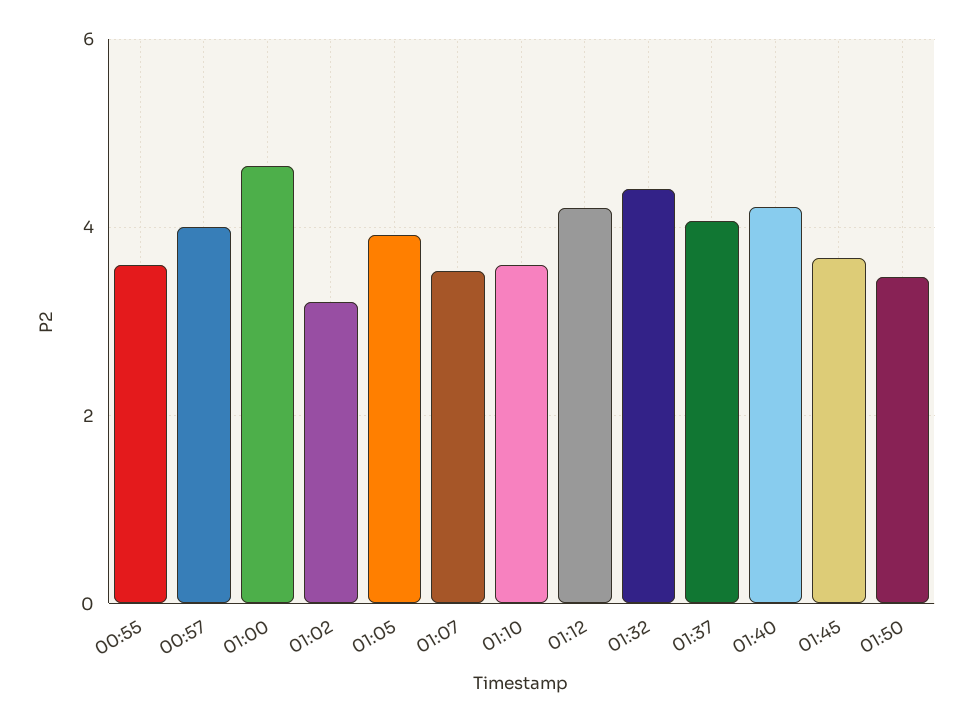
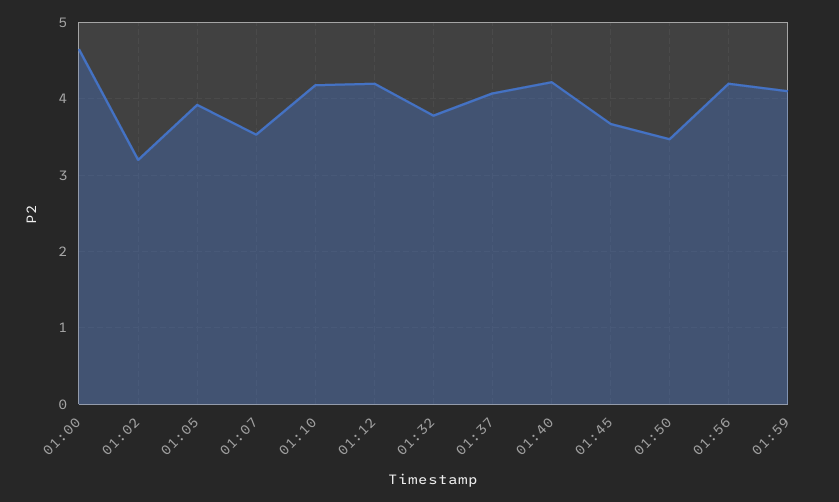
00:55: 3.6 -> none
00:57: 4 -> none
01:10: 3.6 -> 4.2
01:32: 4.4 -> 3.8
01:56: none -> 4.2
01:59: none -> 4.1

